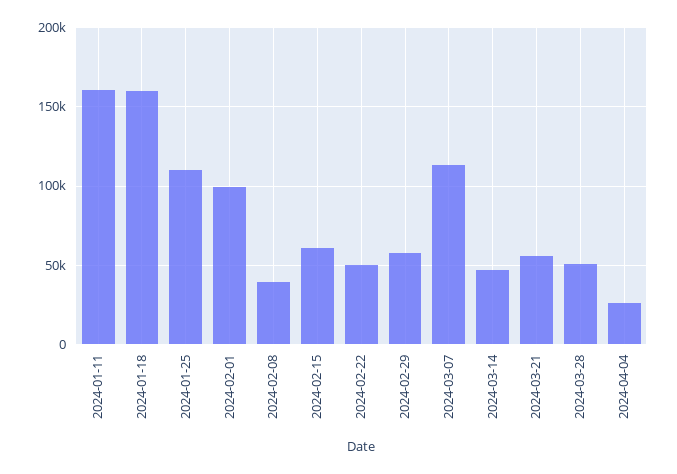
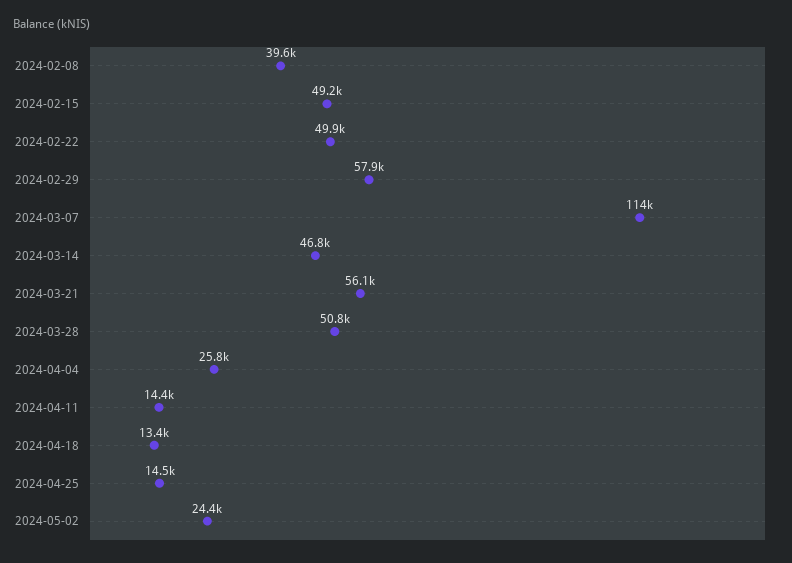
2024-01-11: 160000 -> none
2024-01-18: 160000 -> none
2024-01-25: 110000 -> none
2024-02-01: 100000 -> none
2024-02-15: 60000 -> 49200
2024-04-11: none -> 14400
2024-04-18: none -> 13400
2024-04-25: none -> 14500
2024-05-02: none -> 24400

